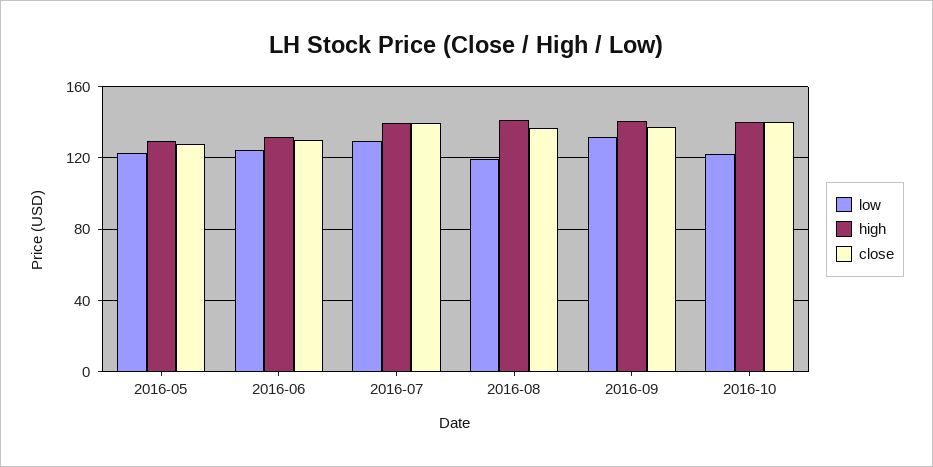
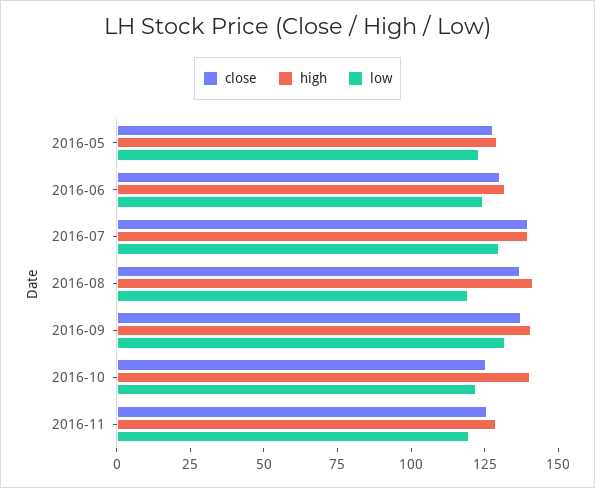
close, 2016-10: 140 -> 125
close, 2016-11: none -> 125
high, 2016-11: none -> 130
low, 2016-11: none -> 120

